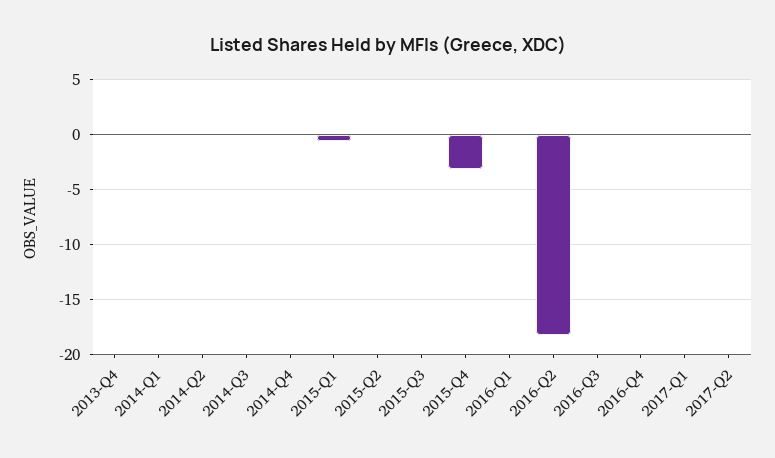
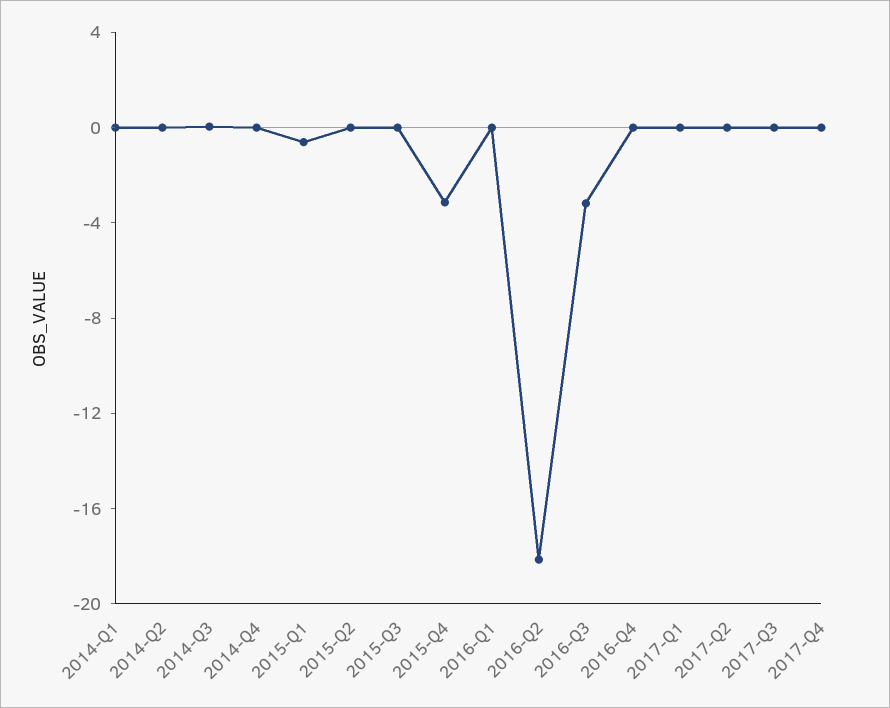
2013-Q4: 0 -> none
2016-Q3: 0 -> -3
2017-Q3: none -> 0
2017-Q4: none -> 0

